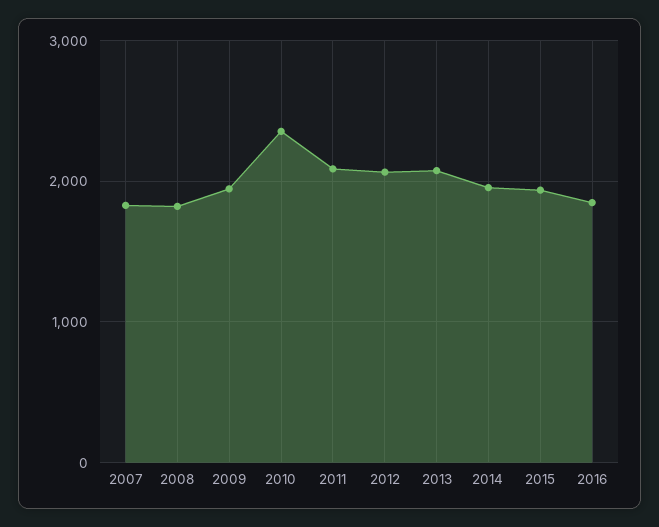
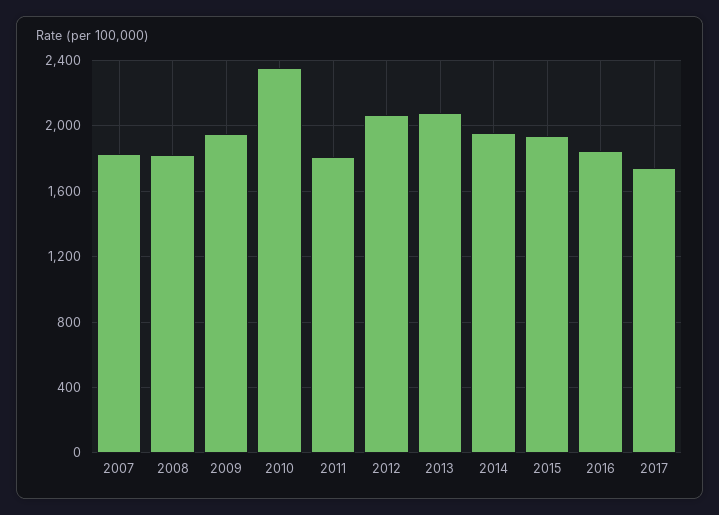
2011: 2100 -> 1800
2017: none -> 1750

